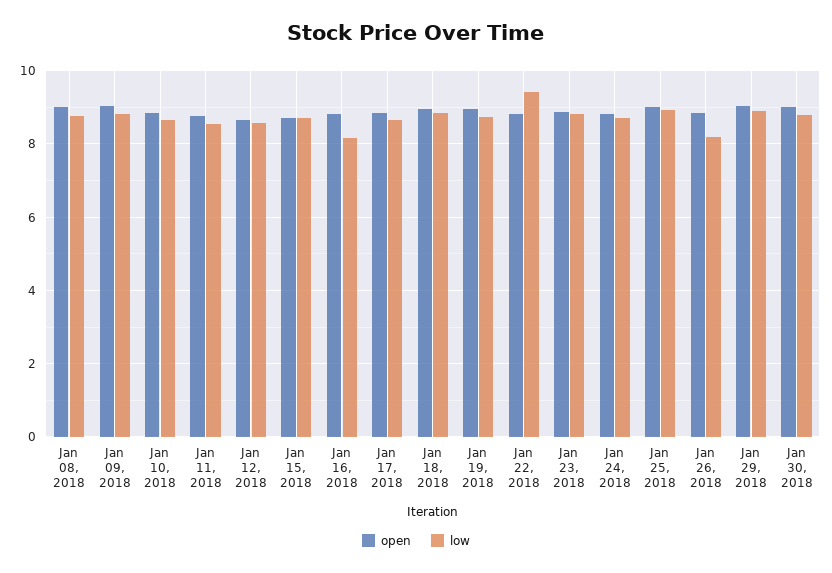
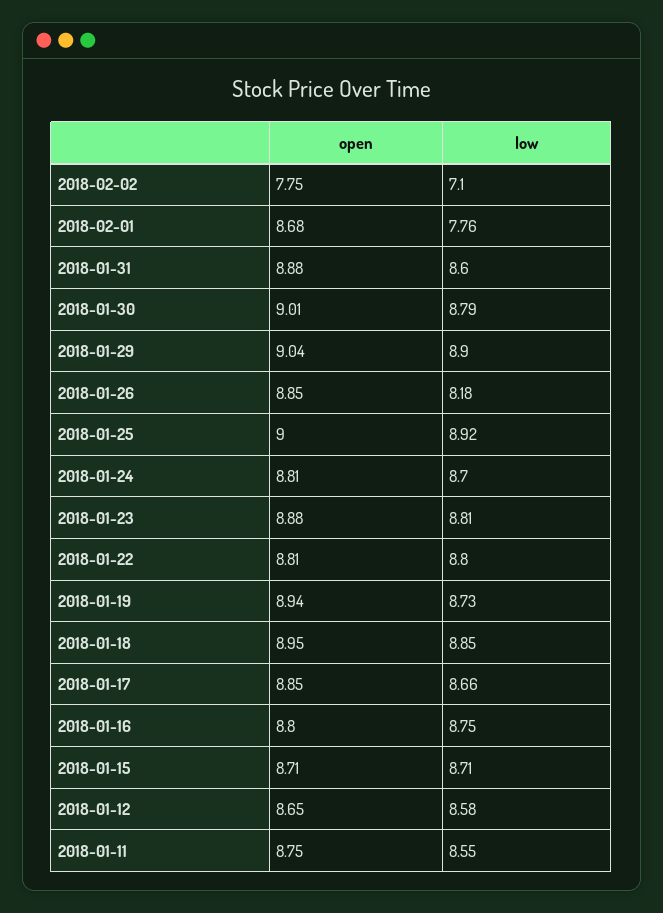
open, Jan 08, 2018: 9 -> none
low, Jan 08, 2018: 8.8 -> none
open, Jan 09, 2018: 9 -> none
low, Jan 09, 2018: 8.8 -> none
open, Jan 10, 2018: 8.8 -> none
low, Jan 10, 2018: 8.6 -> none
low, Jan 16, 2018: 8.2 -> 8.75
low, Jan 22, 2018: 9.4 -> 8.8
open, 2018-02-02: none -> 7.75
low, 2018-02-02: none -> 7.1
open, 2018-02-01: none -> 8.68
low, 2018-02-01: none -> 7.76
open, 2018-01-31: none -> 8.88
low, 2018-01-31: none -> 8.6

